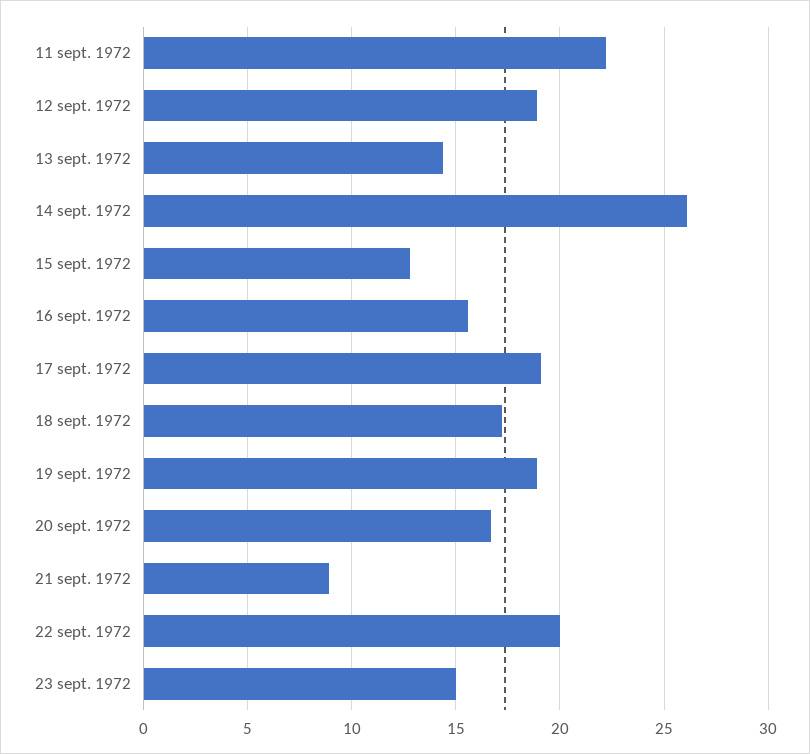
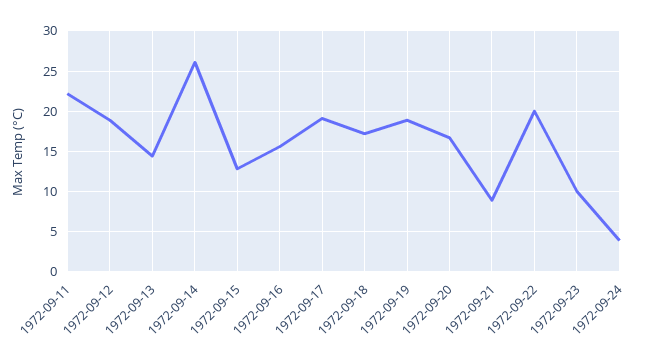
23 sept. 1972: 15 -> 10
1972-09-24: none -> 4

